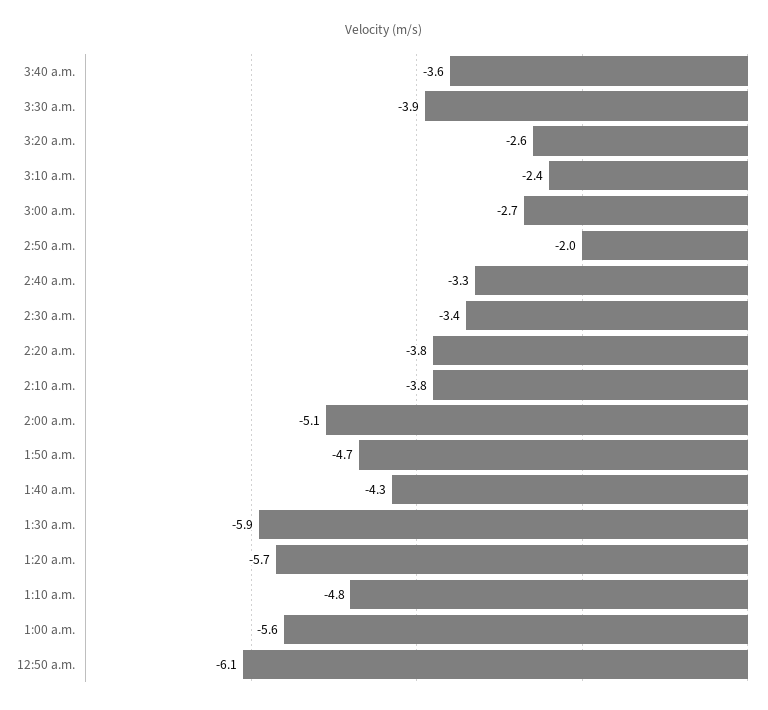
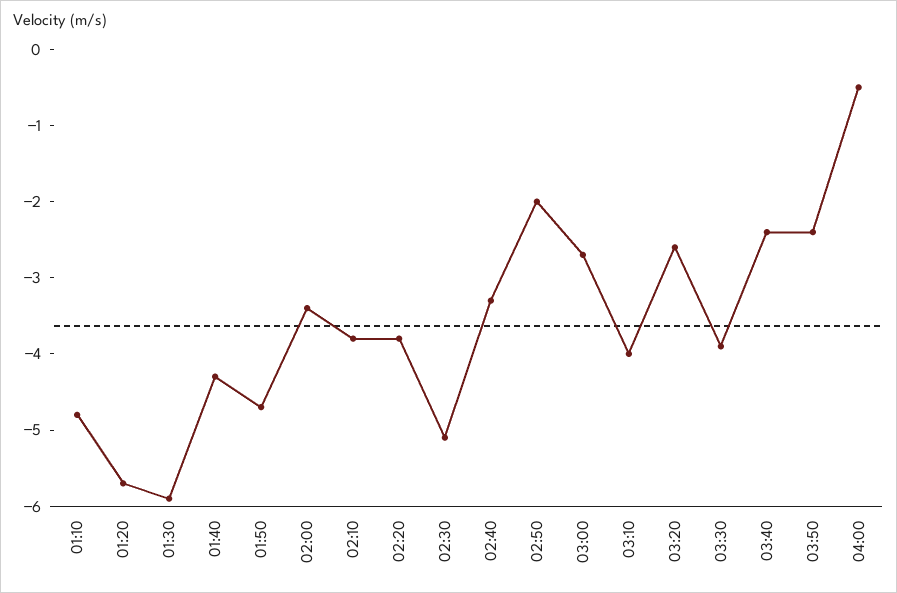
3:40 a.m.: -3.6 -> -2.5
3:10 a.m.: -2.4 -> -4
2:30 a.m.: -3.4 -> -5
2:00 a.m.: -5.1 -> -3.5
1:00 a.m.: -5.6 -> none
12:50 a.m.: -6.1 -> none
03:50: none -> -2.5
04:00: none -> -0.5

